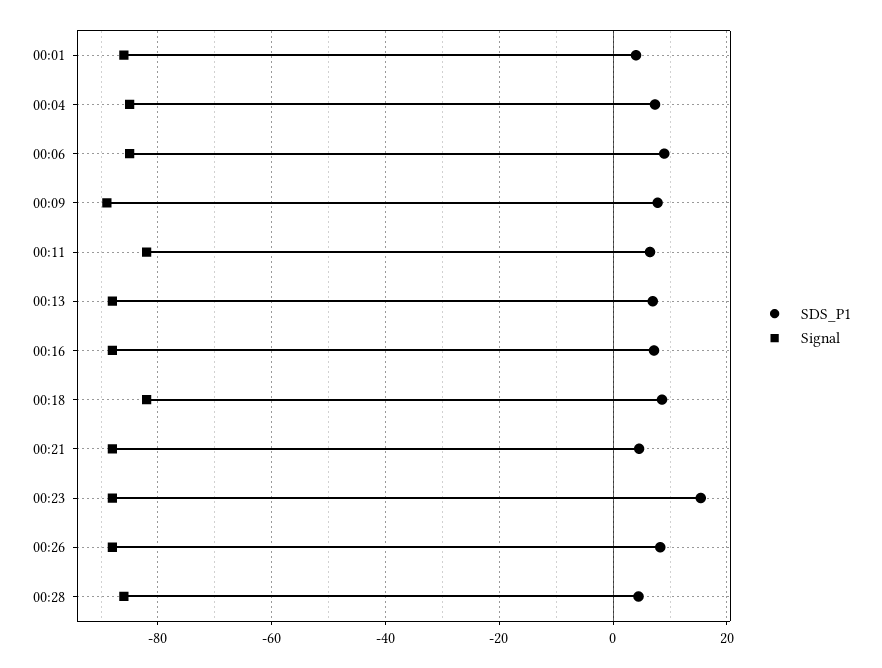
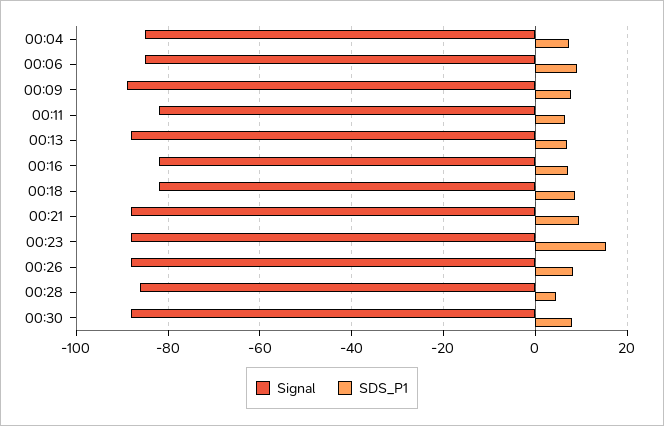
SDS_P1, 00:01: 4 -> none
Signal, 00:01: -86 -> none
Signal, 00:16: -88 -> -82
SDS_P1, 00:21: 4 -> 10
Signal, 00:30: none -> -88
SDS_P1, 00:30: none -> 8

